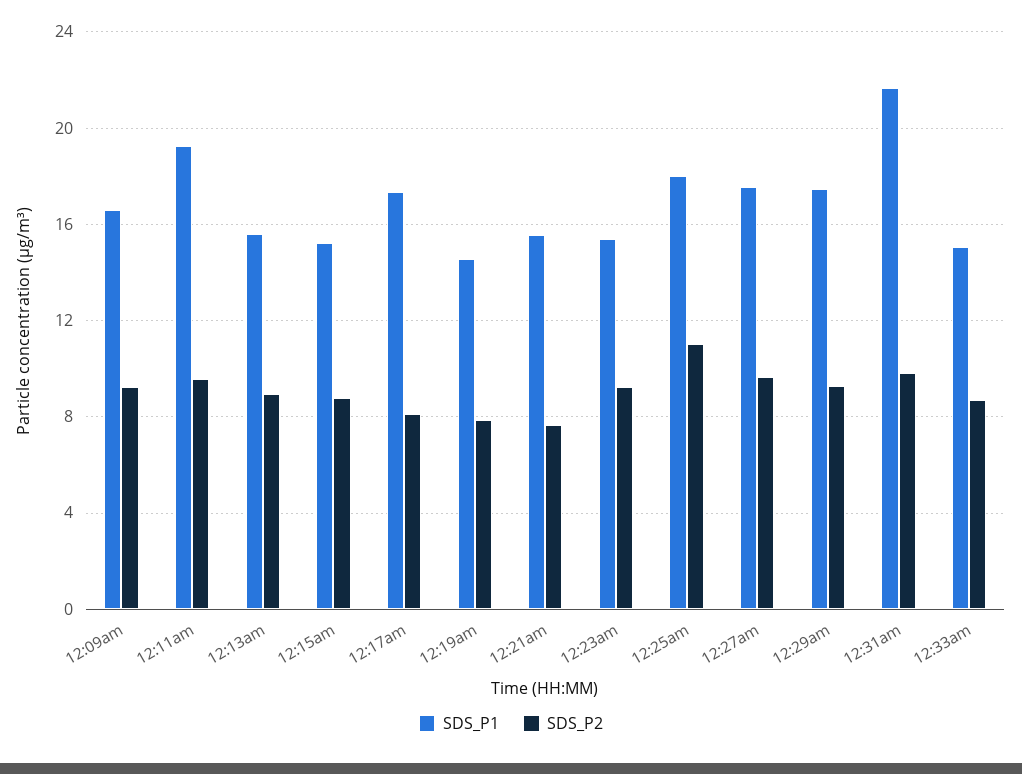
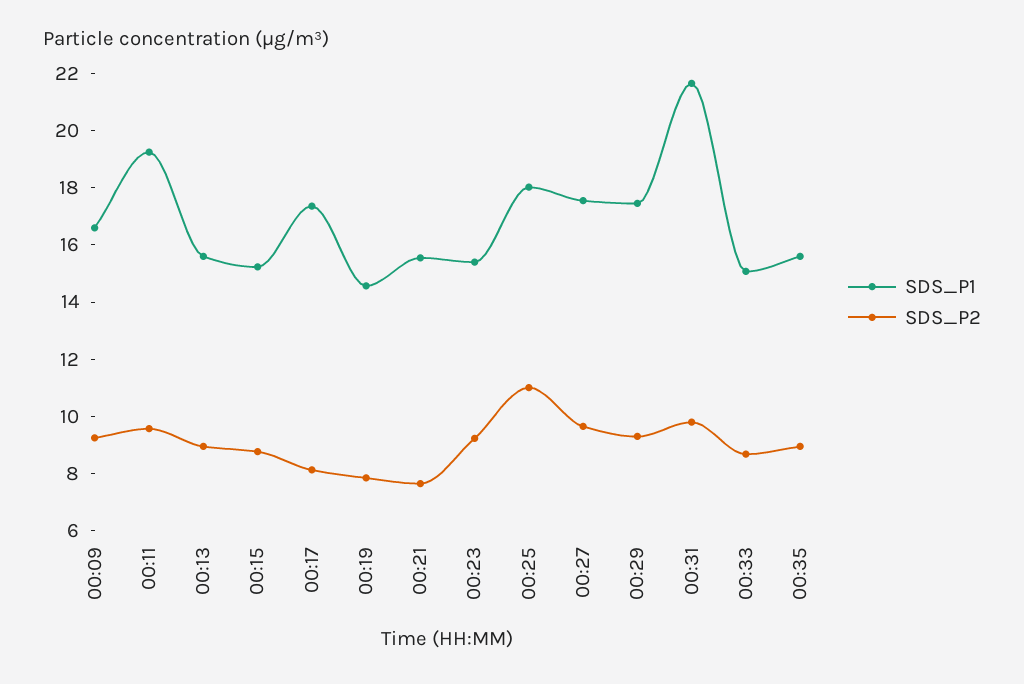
SDS_P1, 00:35: none -> 15.5
SDS_P2, 00:35: none -> 9

